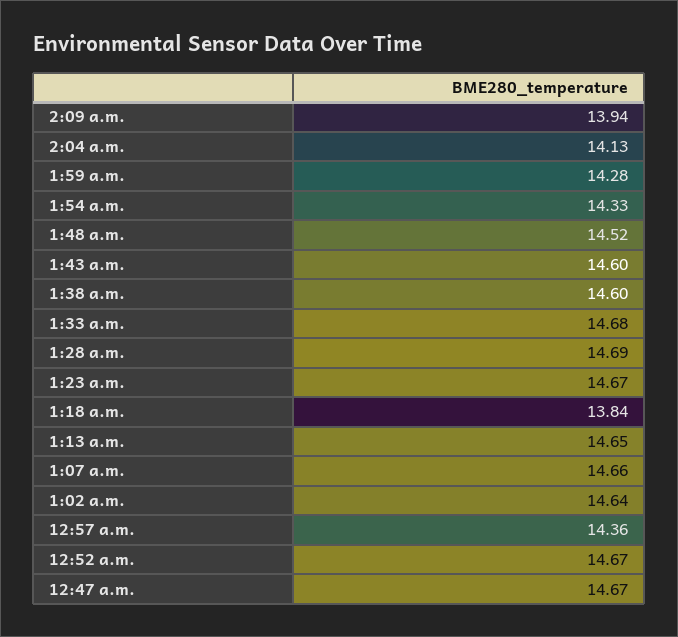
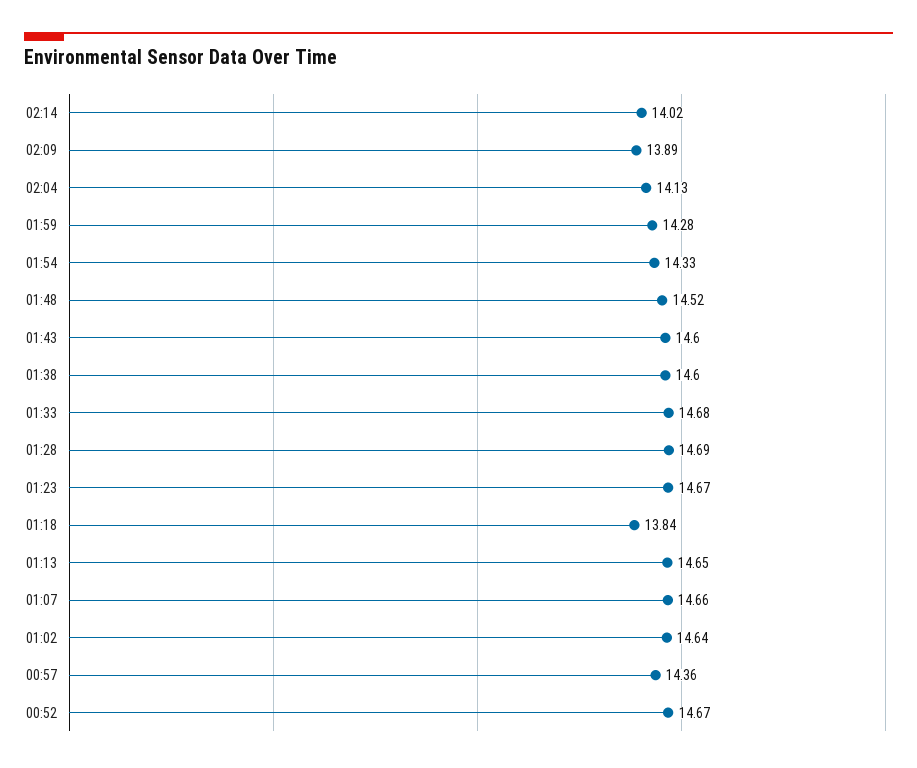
2:09 a.m.: 13.94 -> 13.89
12:47 a.m.: 14.67 -> none
02:14: none -> 14.02

